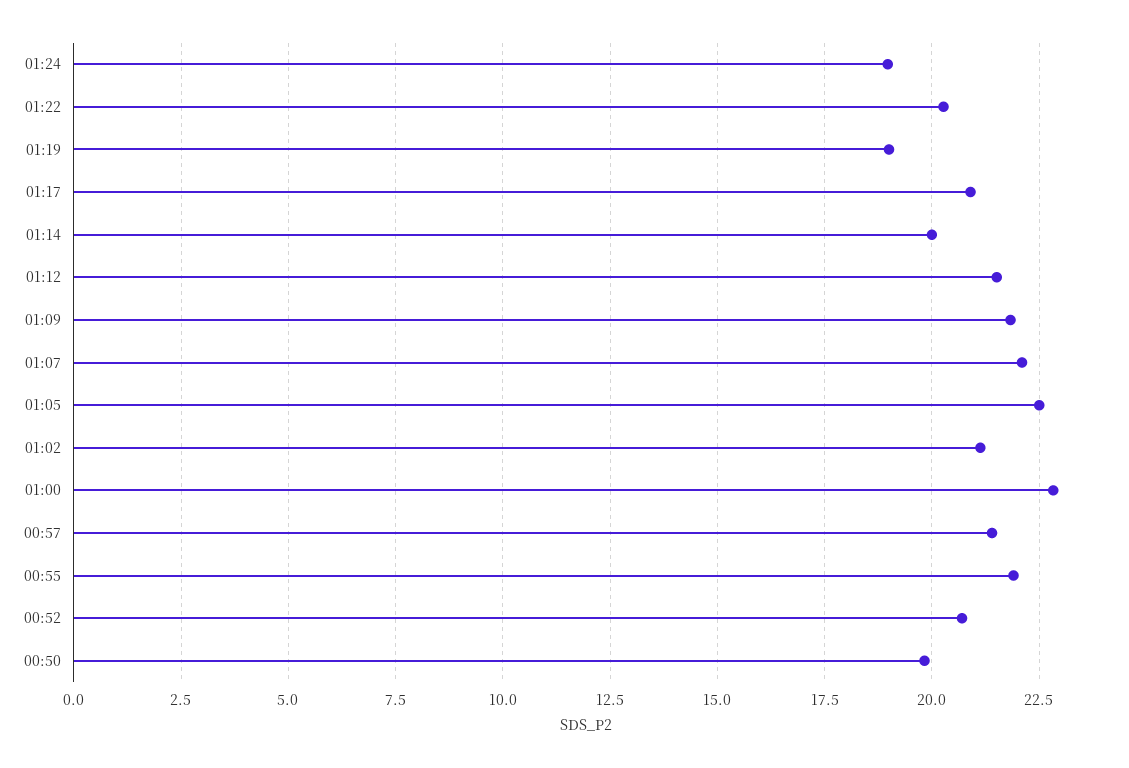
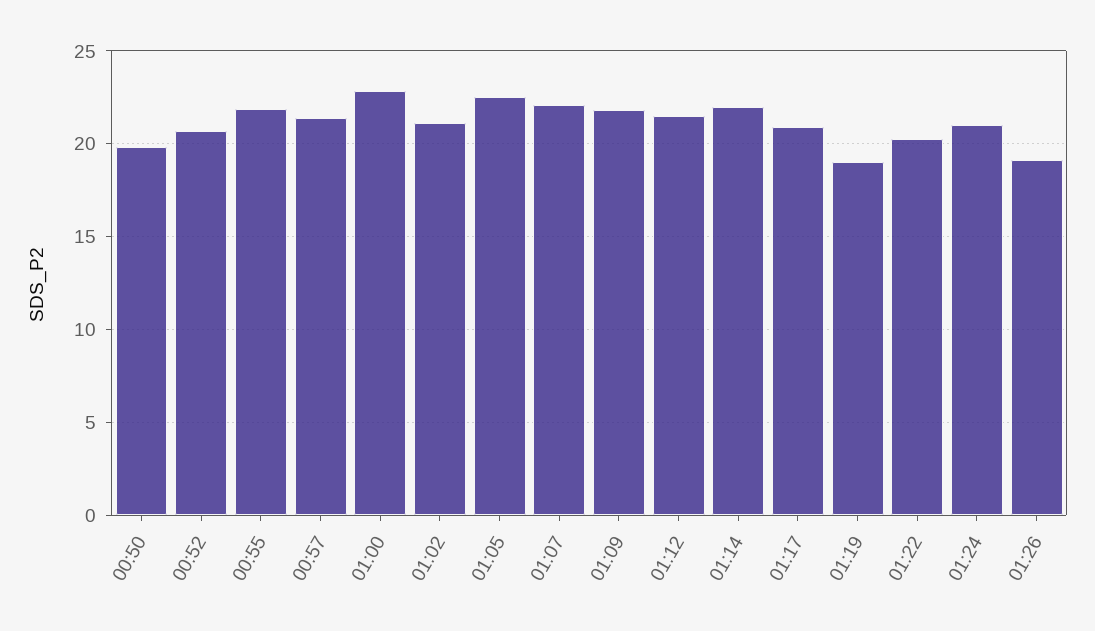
01:24: 19 -> 21
01:14: 20 -> 22
01:26: none -> 19

